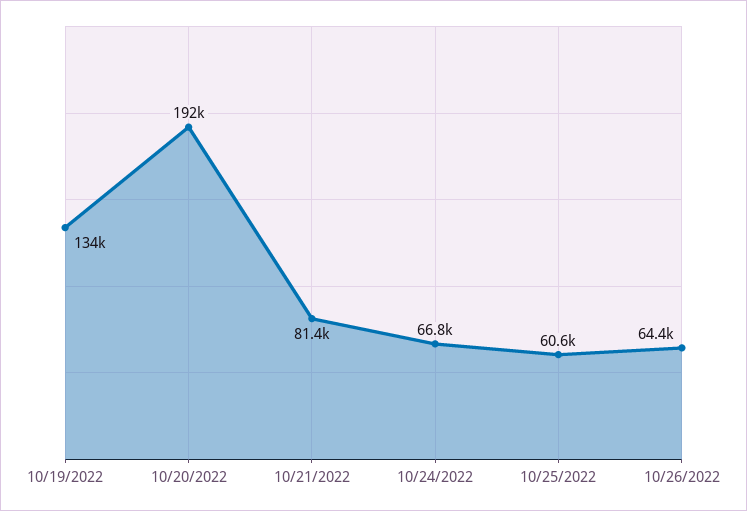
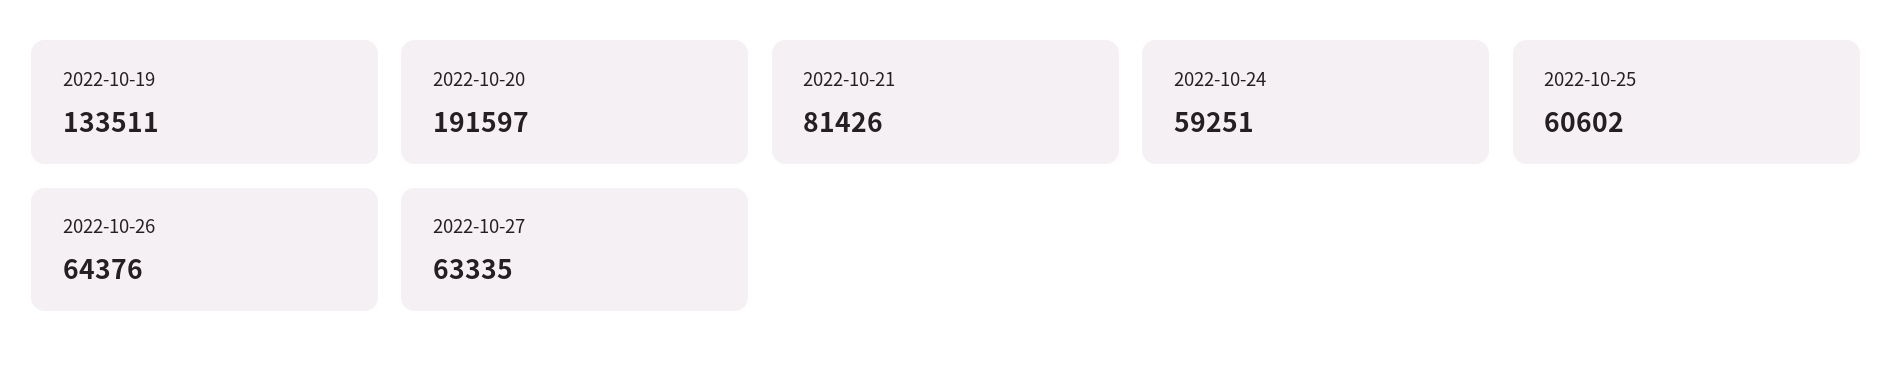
10/24/2022: 66800 -> 59251
2022-10-27: none -> 63335

